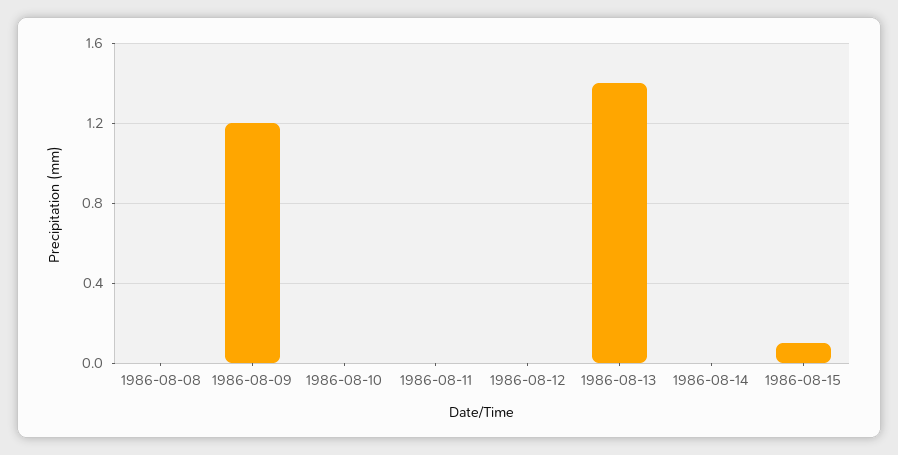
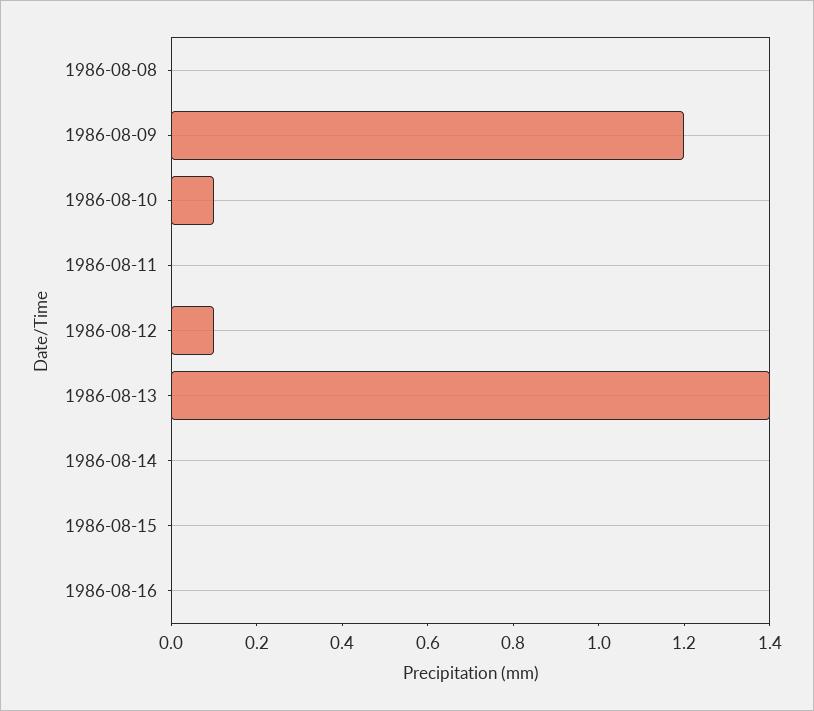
1986-08-10: 0 -> 0.1
1986-08-12: 0 -> 0.1
1986-08-15: 0.1 -> 0
1986-08-16: none -> 0

